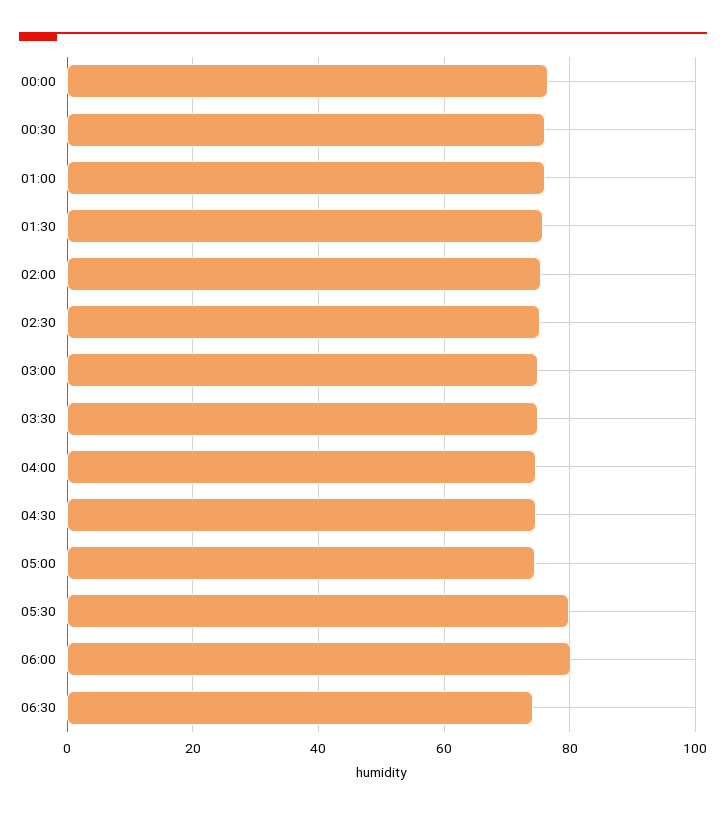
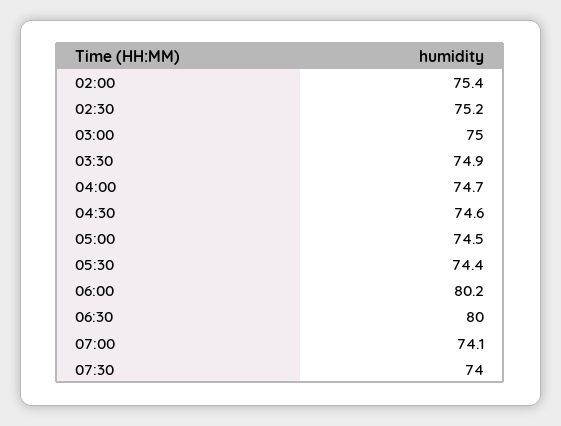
00:00: 76 -> none
00:30: 76 -> none
01:00: 76 -> none
01:30: 76 -> none
05:30: 80 -> 74.4
06:30: 74 -> 80
07:00: none -> 74.1
07:30: none -> 74

